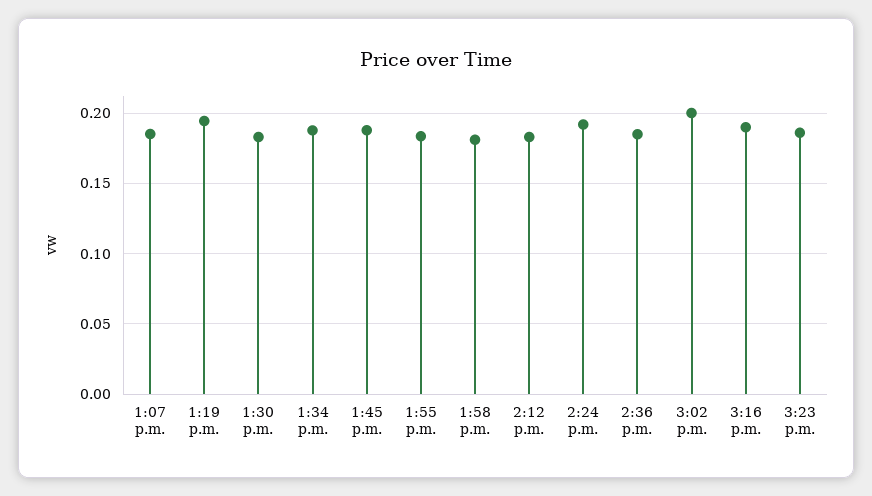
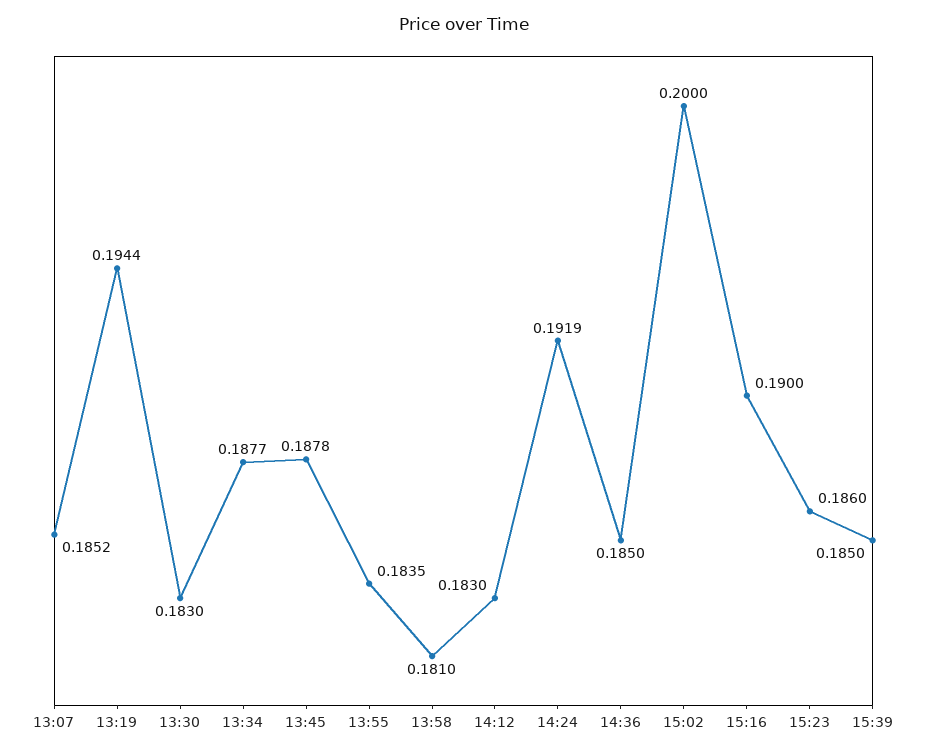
15:39: none -> 0.185

